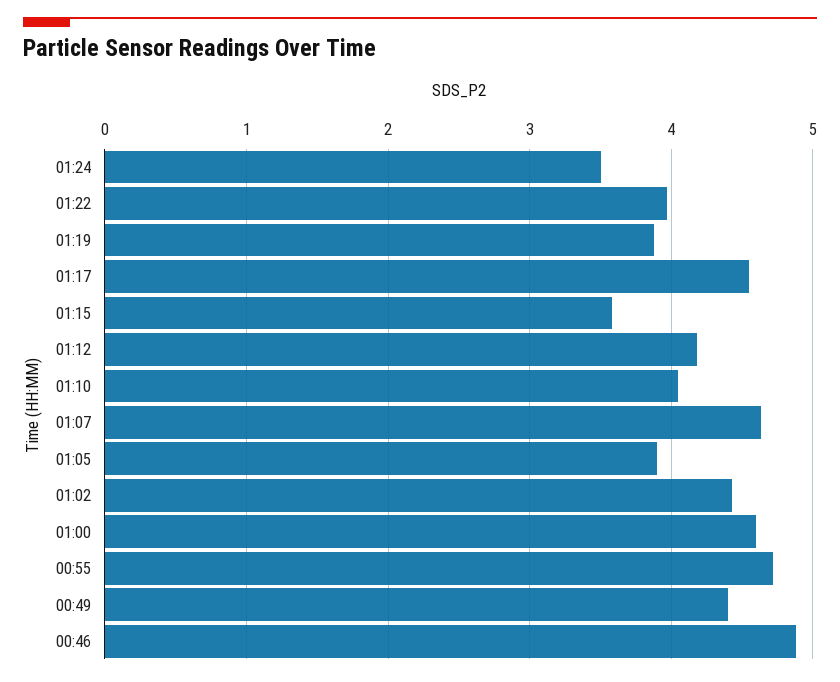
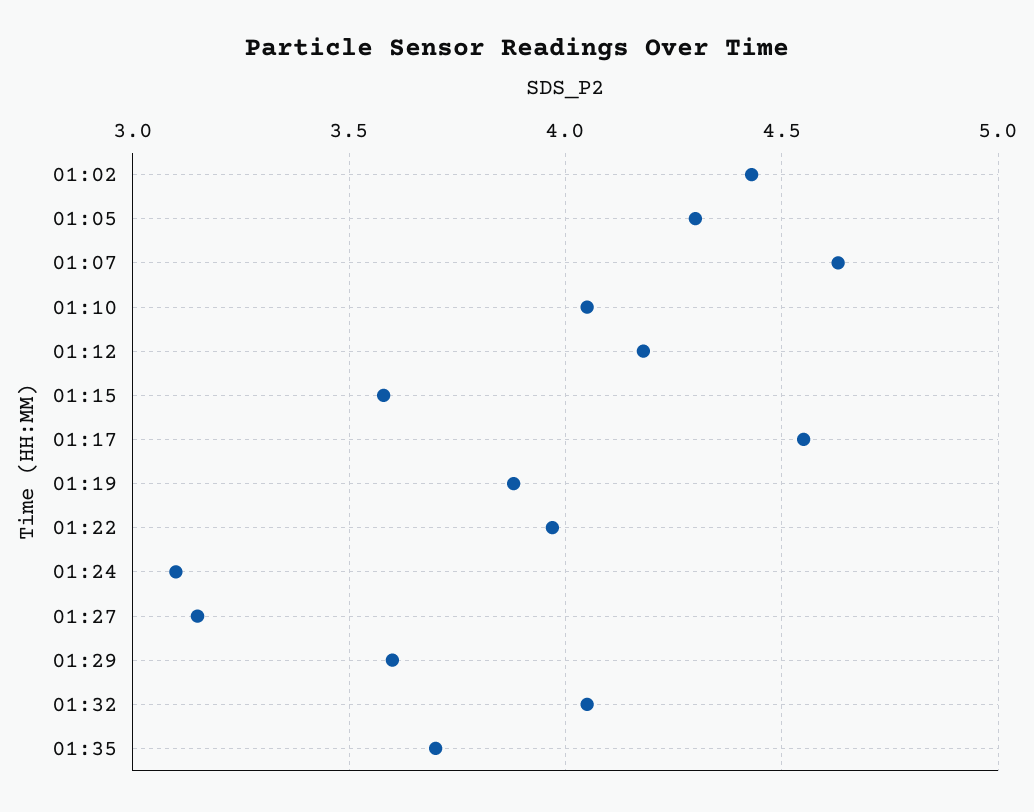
01:24: 3.5 -> 3.1
01:05: 3.9 -> 4.3
01:00: 4.6 -> none
00:55: 4.7 -> none
00:49: 4.4 -> none
00:46: 4.9 -> none
01:27: none -> 3.15
01:29: none -> 3.6
01:32: none -> 4.05
01:35: none -> 3.7

